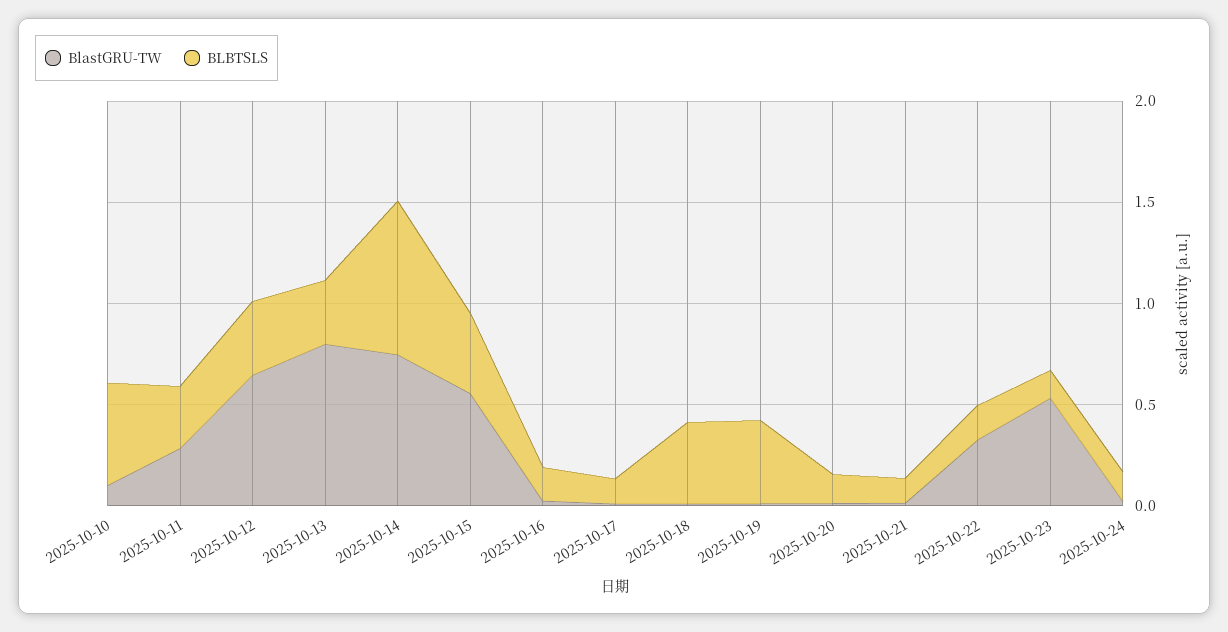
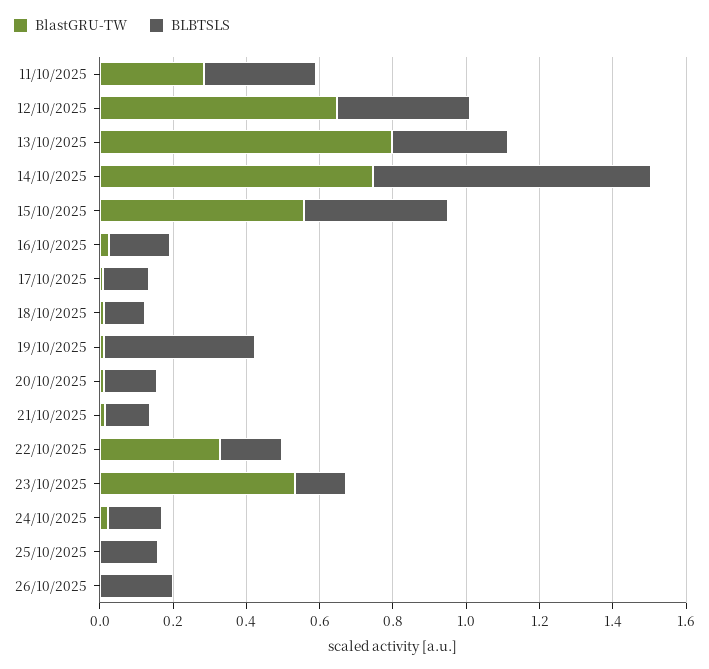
BlastGRU-TW, 2025-10-10: 0.1 -> none
BLBTSLS, 2025-10-10: 0.5 -> none
BLBTSLS, 2025-10-18: 0.4 -> 0.1
BlastGRU-TW, 25/10/2025: none -> 0
BLBTSLS, 25/10/2025: none -> 0.15
BlastGRU-TW, 26/10/2025: none -> 0
BLBTSLS, 26/10/2025: none -> 0.2

